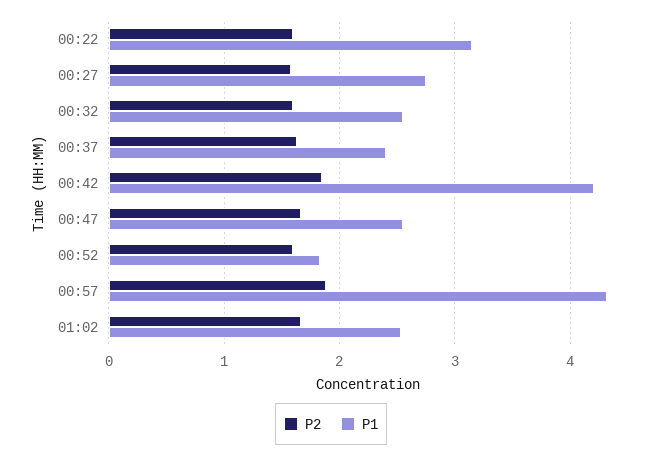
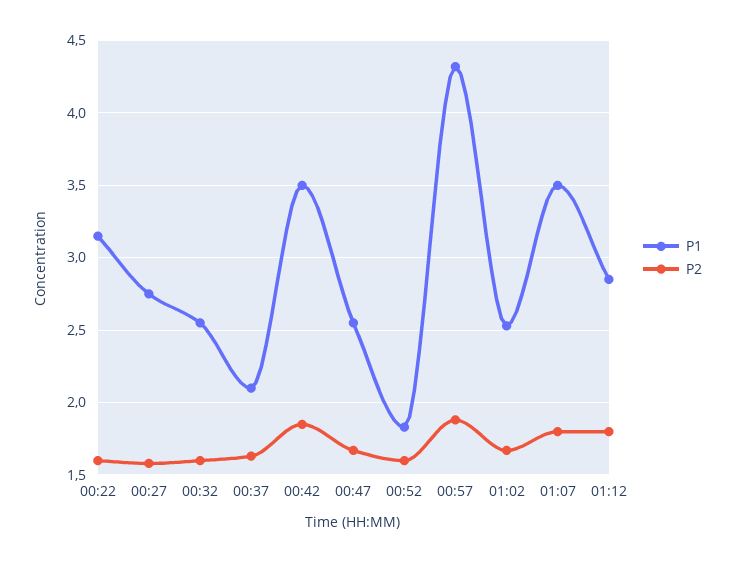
P1, 00:37: 2.4 -> 2.1
P1, 00:42: 4.2 -> 3.5
P1, 01:07: none -> 3.5
P2, 01:07: none -> 1.8
P1, 01:12: none -> 2.85
P2, 01:12: none -> 1.8

